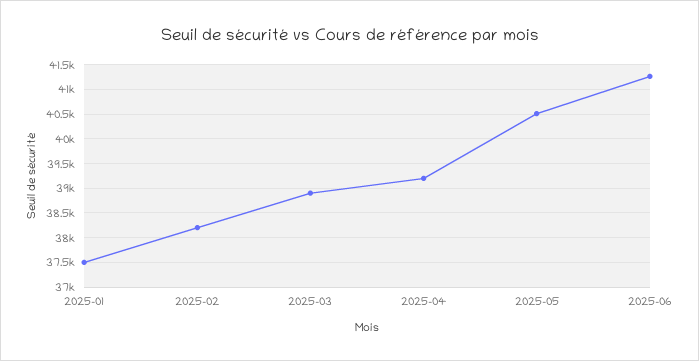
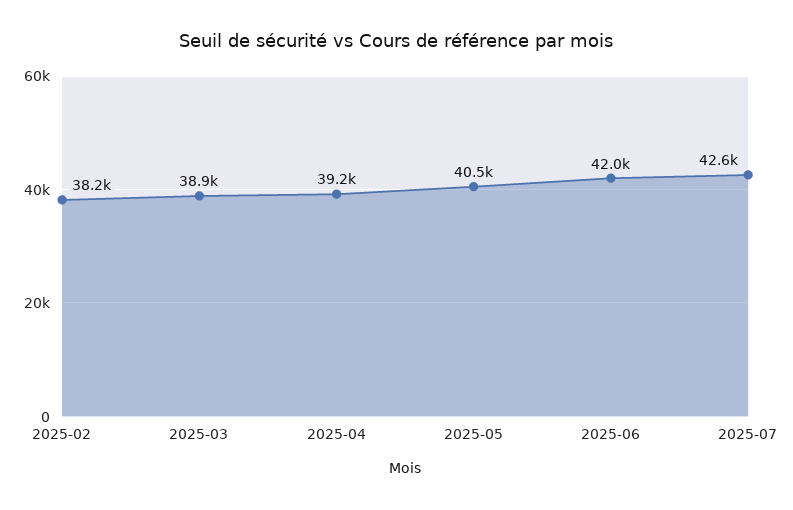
2025-01: 37500 -> none
2025-06: 41250 -> 42000
2025-07: none -> 42600

